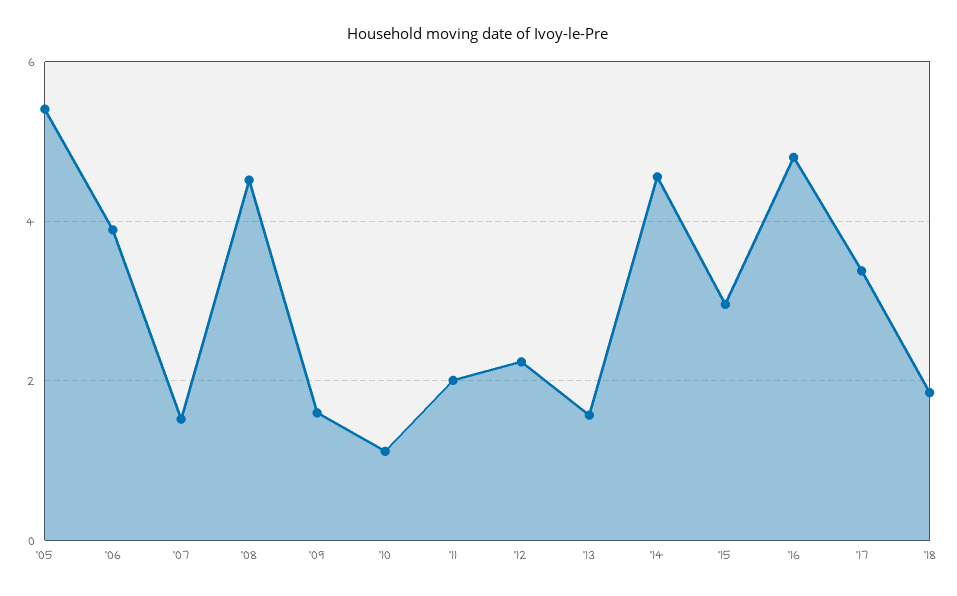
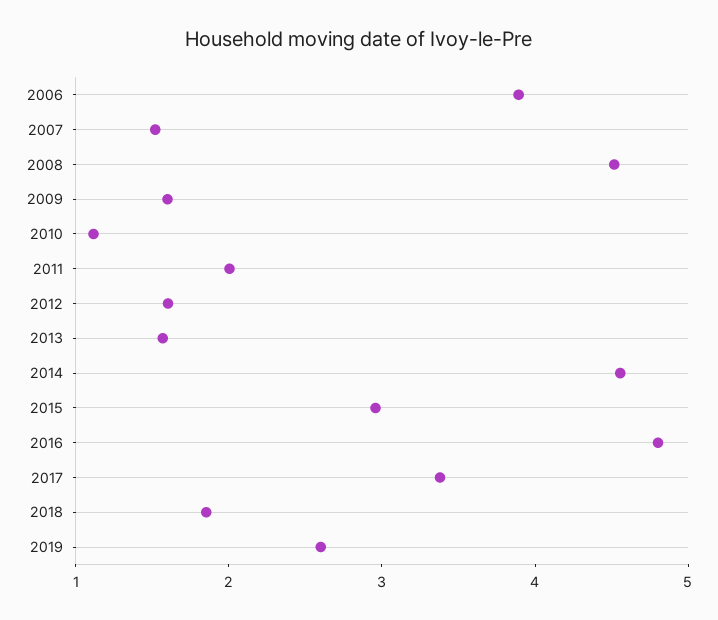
'05: 5.4 -> none
'12: 2.2 -> 1.6
2019: none -> 2.6

